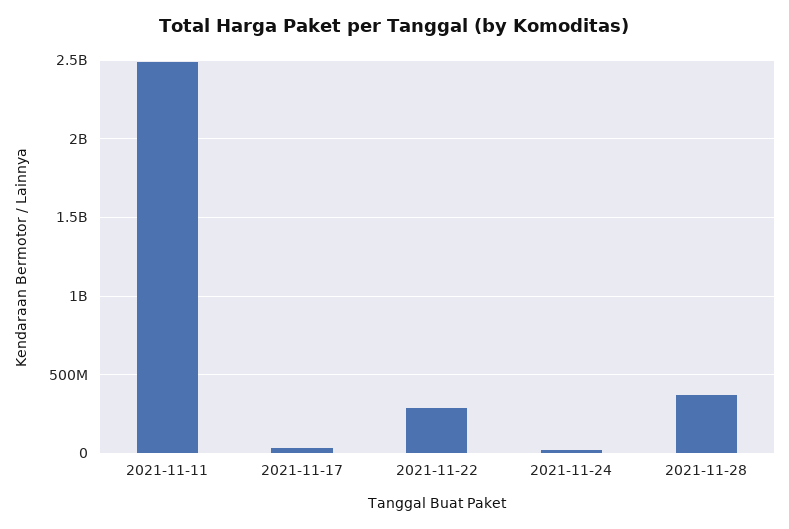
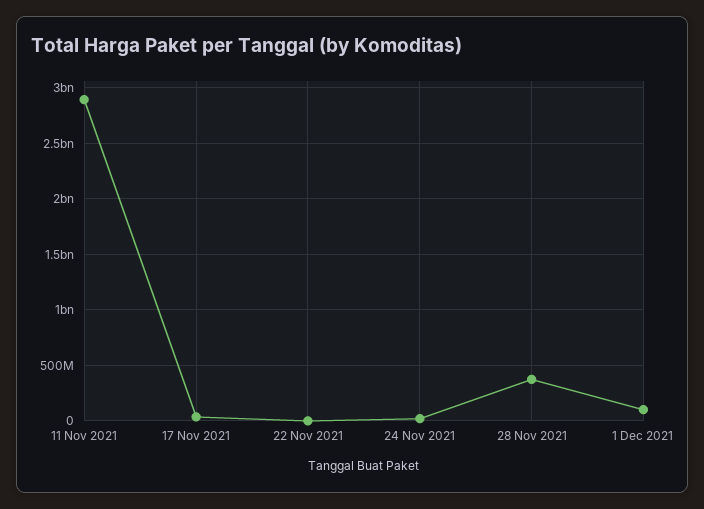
2021-11-11: 2500000000 -> 2900000000
2021-11-22: 300000000 -> 0
1 Dec 2021: none -> 100000000

